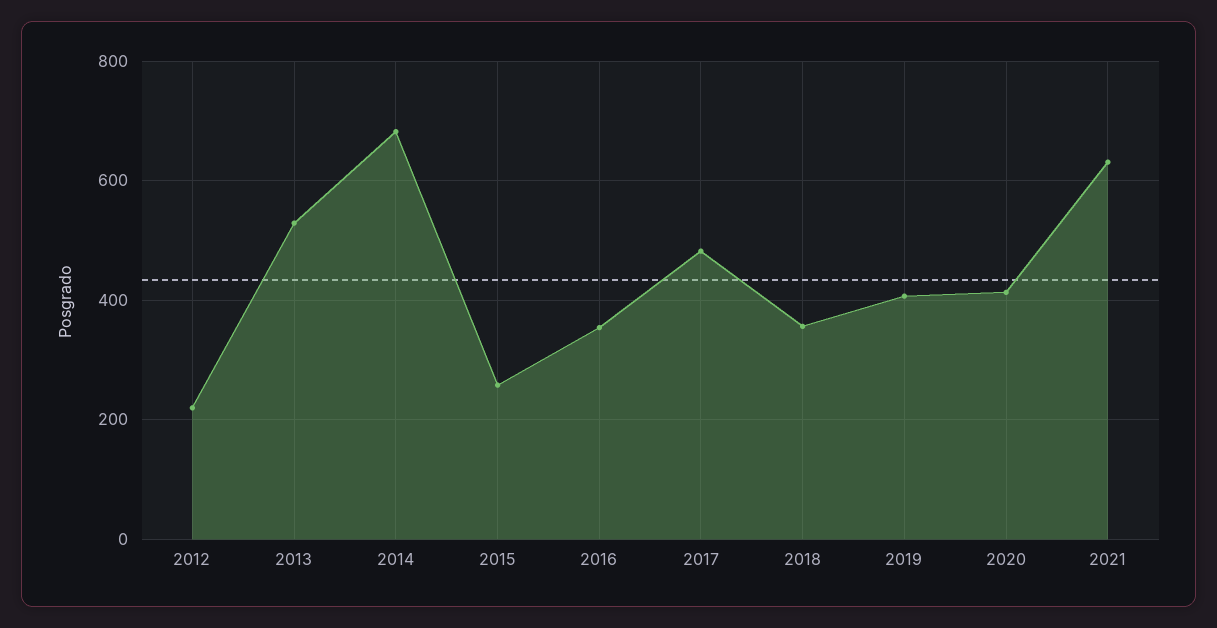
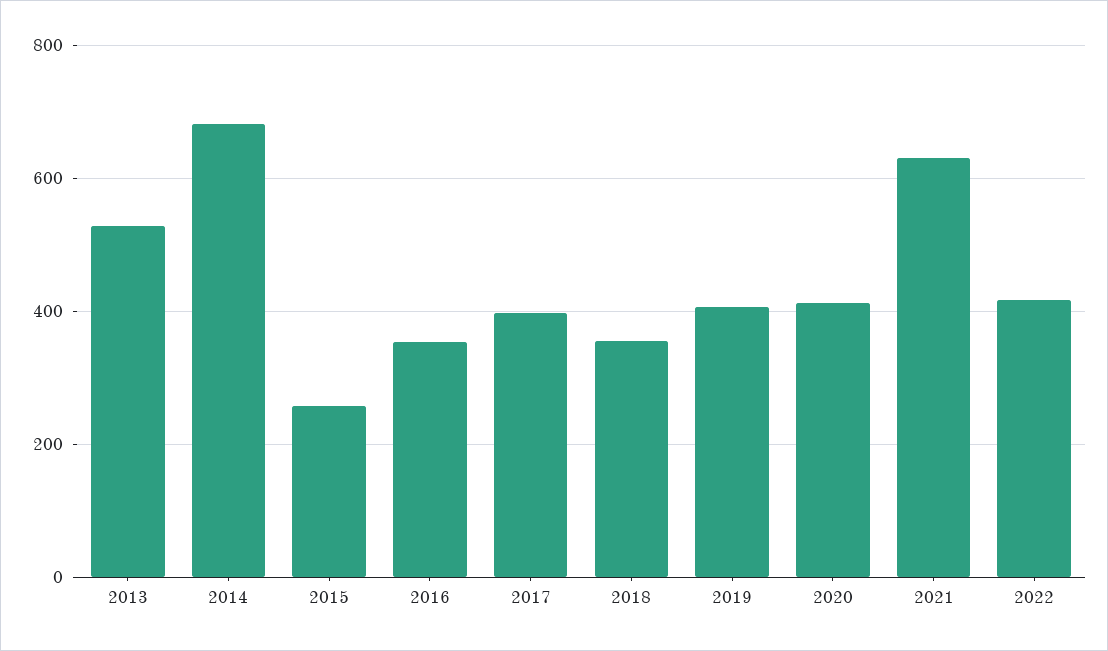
2012: 220 -> none
2017: 480 -> 400
2022: none -> 420

